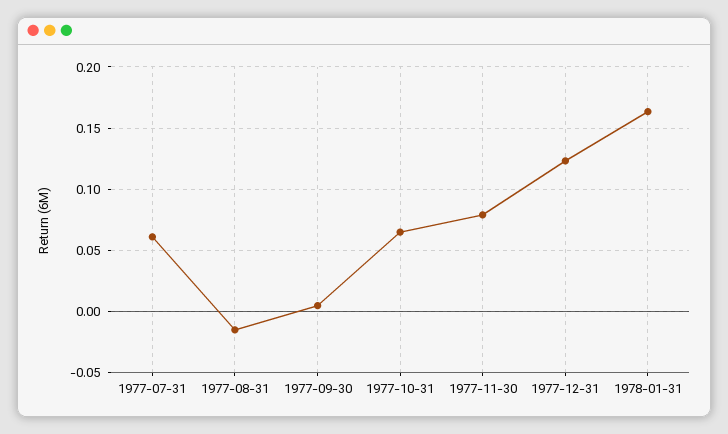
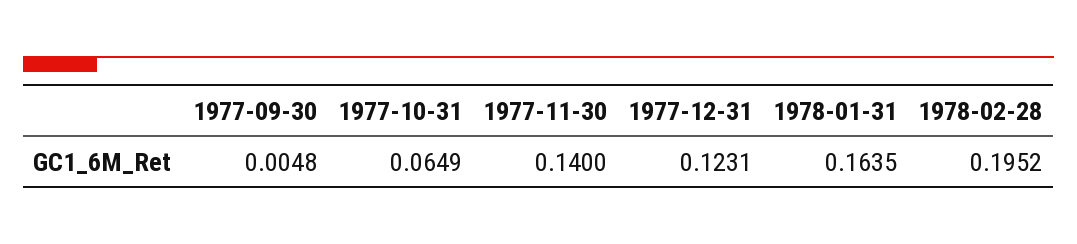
1977-07-31: 0.06 -> none
1977-08-31: -0.015 -> none
1977-11-30: 0.08 -> 0.14
1978-02-28: none -> 0.1952

